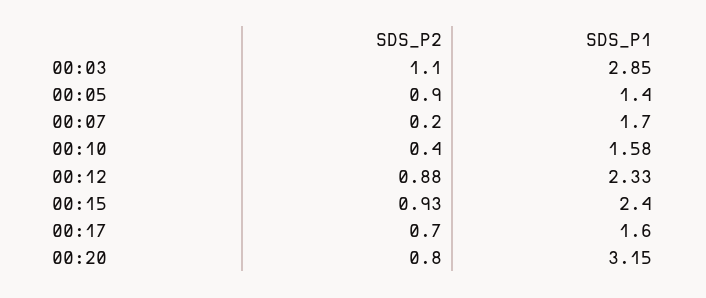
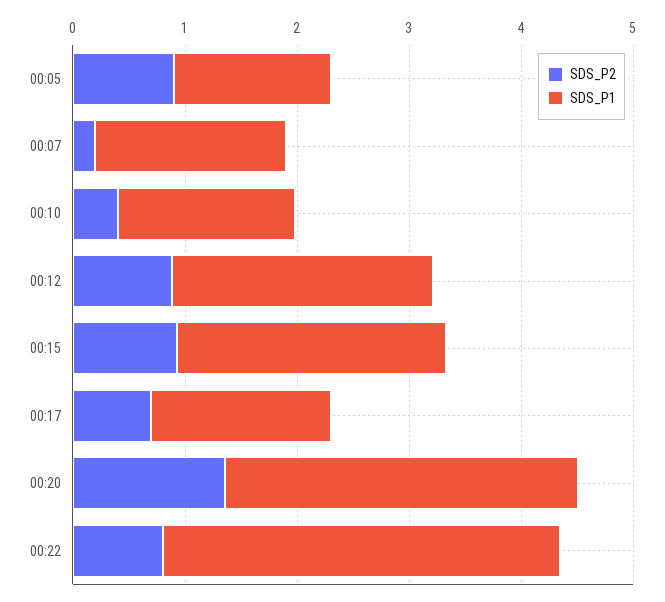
SDS_P2, 00:03: 1.1 -> none
SDS_P1, 00:03: 2.85 -> none
SDS_P2, 00:20: 0.8 -> 1.4
SDS_P2, 00:22: none -> 0.8
SDS_P1, 00:22: none -> 3.6

